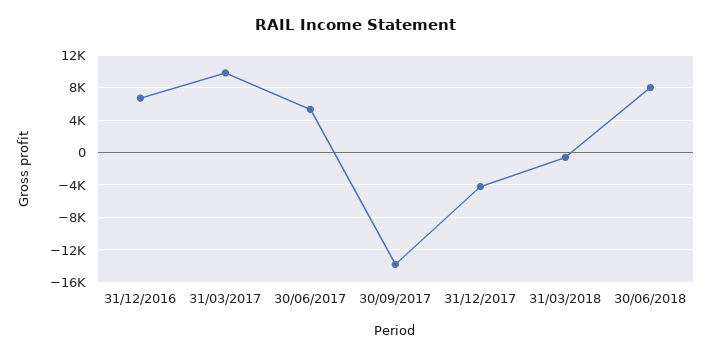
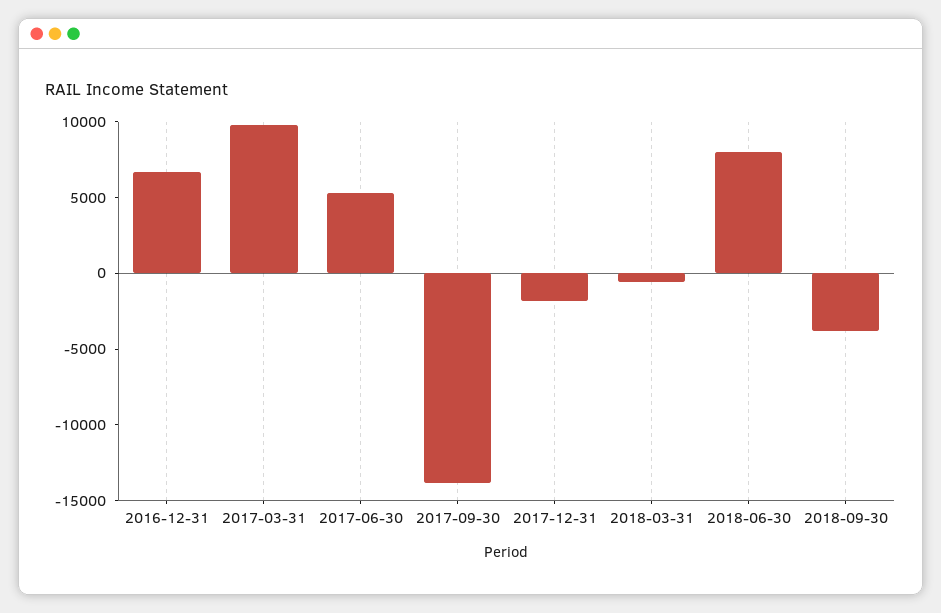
31/12/2017: -4000 -> -2000
2018-09-30: none -> -4000

